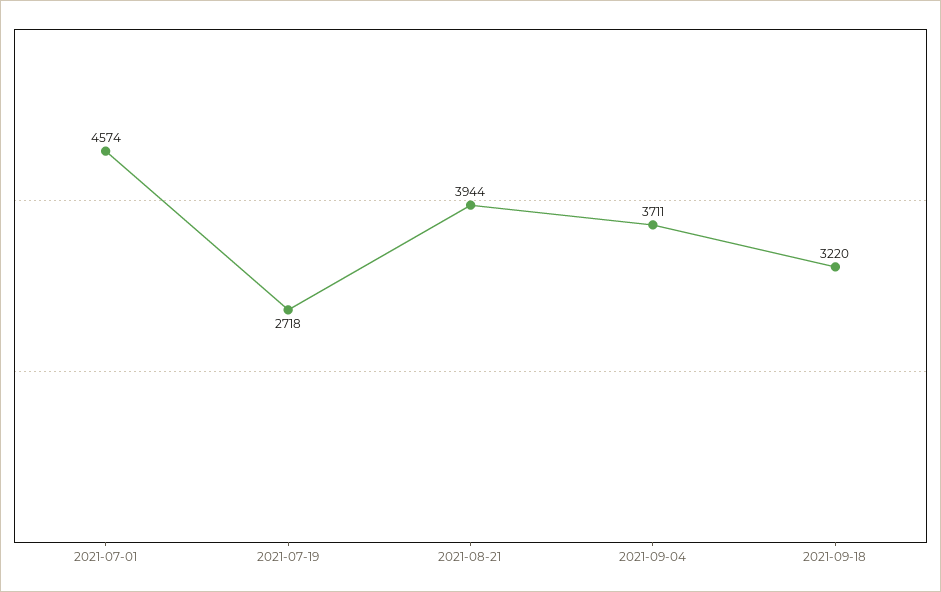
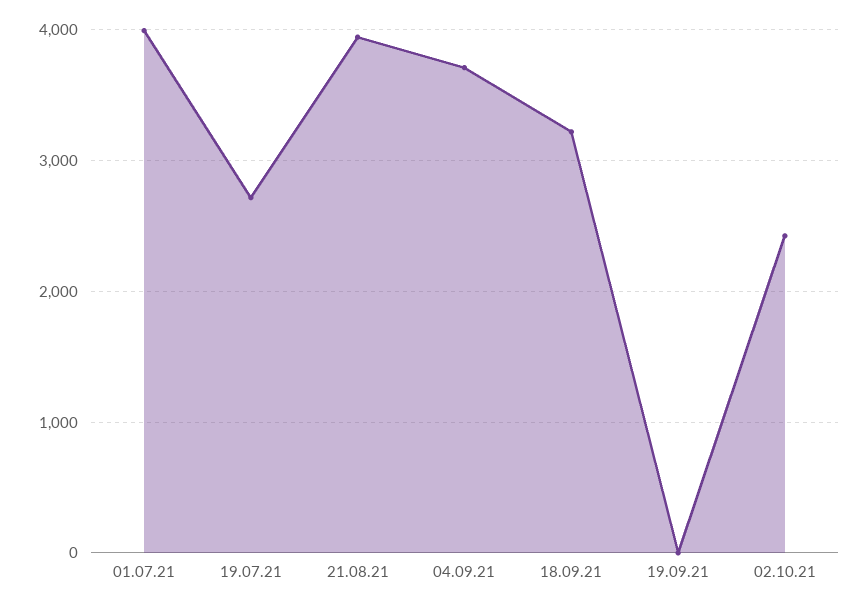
2021-07-01: 4574 -> 4000
19.09.21: none -> 0
02.10.21: none -> 2400

